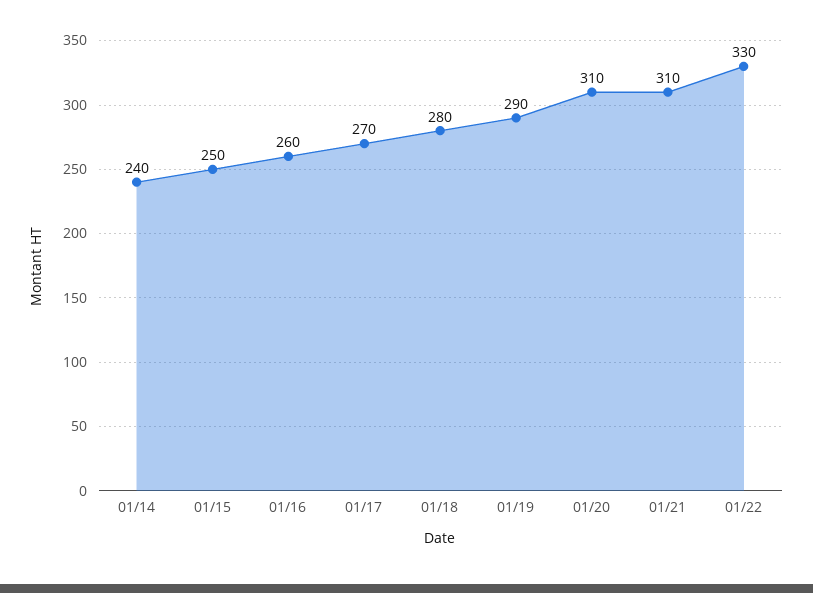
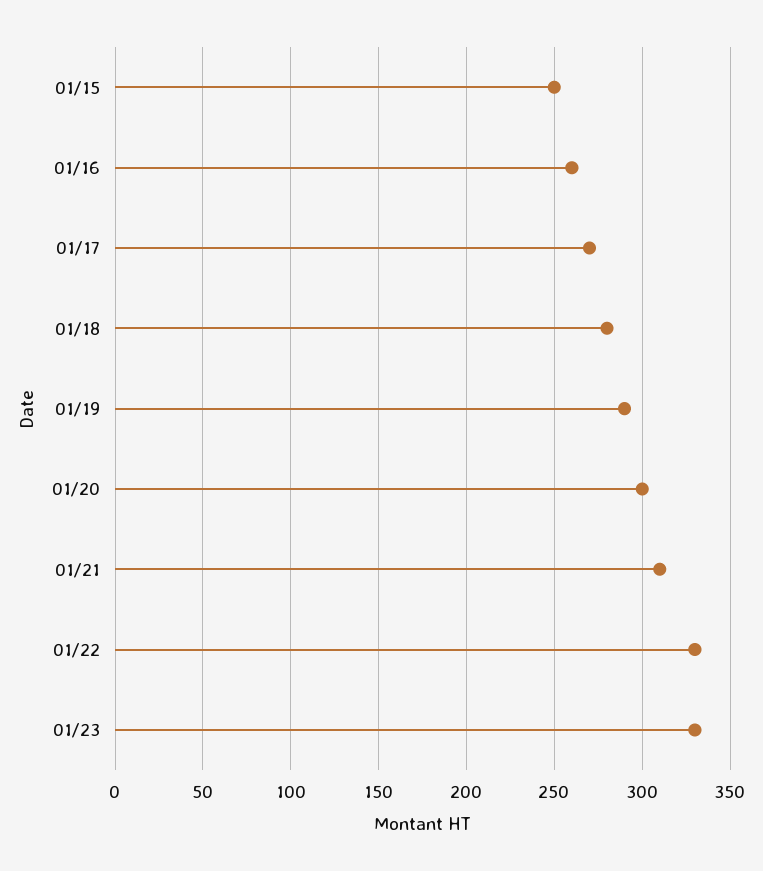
01/14: 240 -> none
01/20: 310 -> 300
01/23: none -> 330

